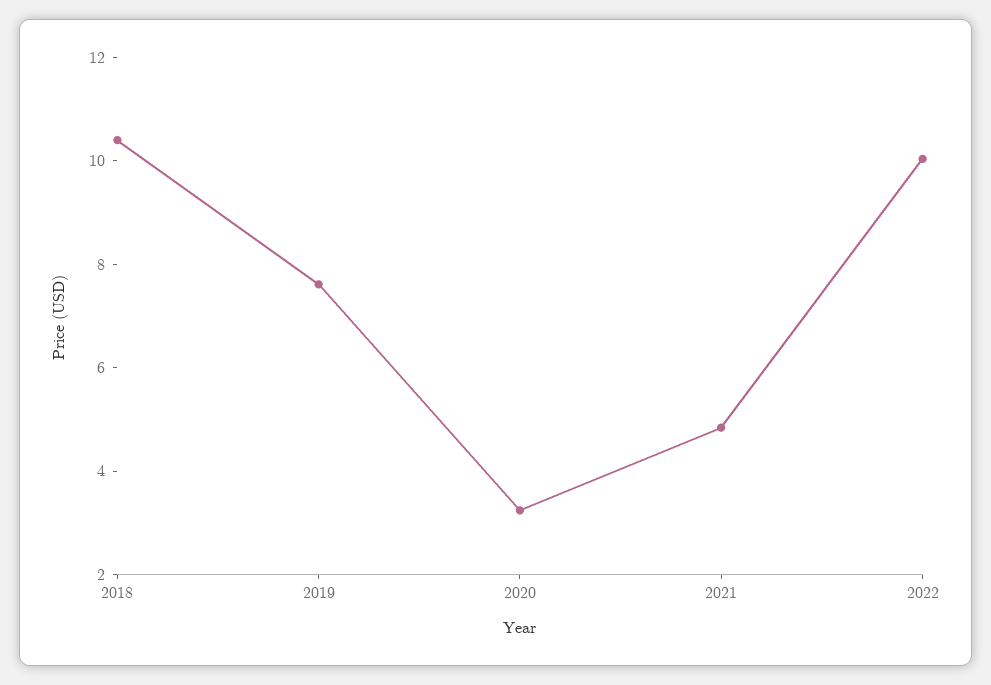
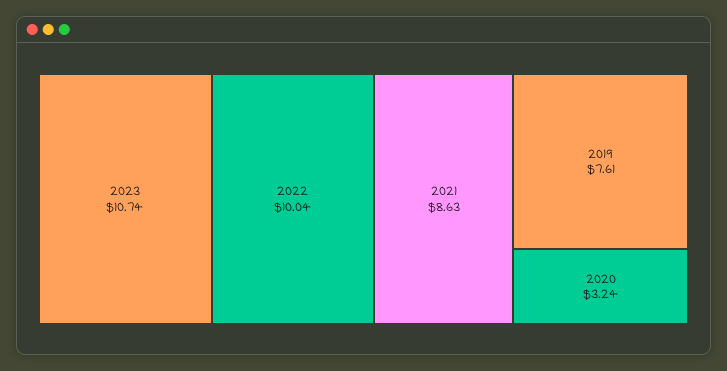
2018: 10.5 -> none
2021: 5 -> 8.63
2023: none -> 10.74

